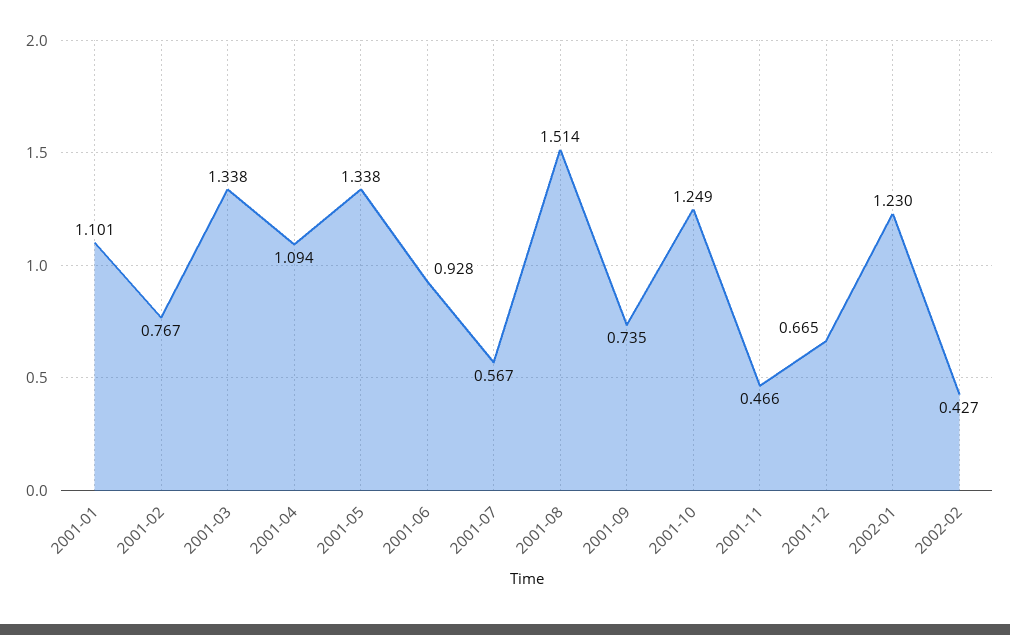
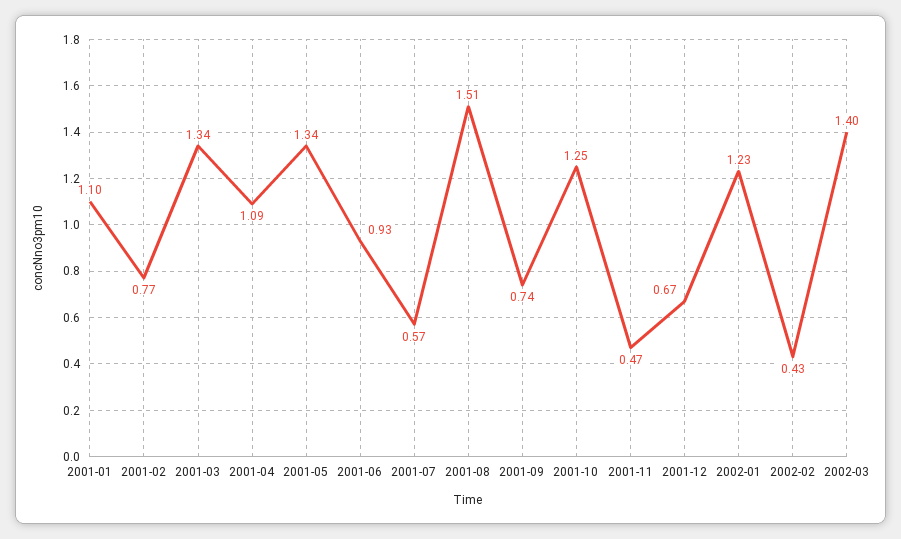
2002-03: none -> 1.4

